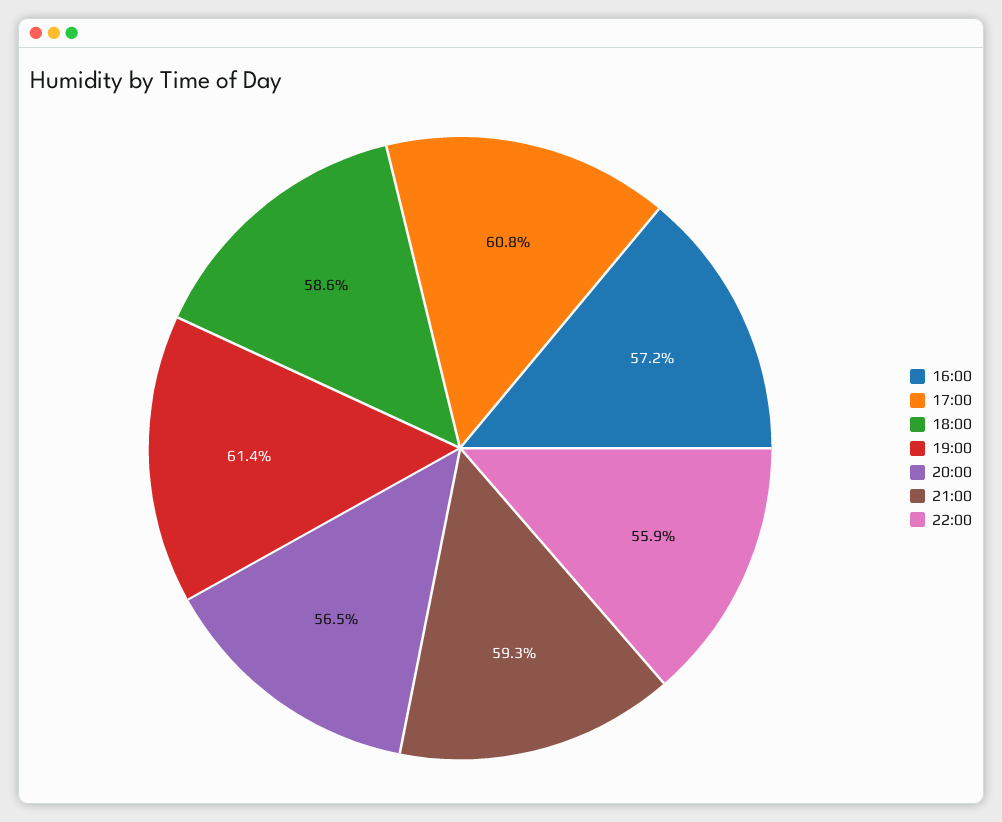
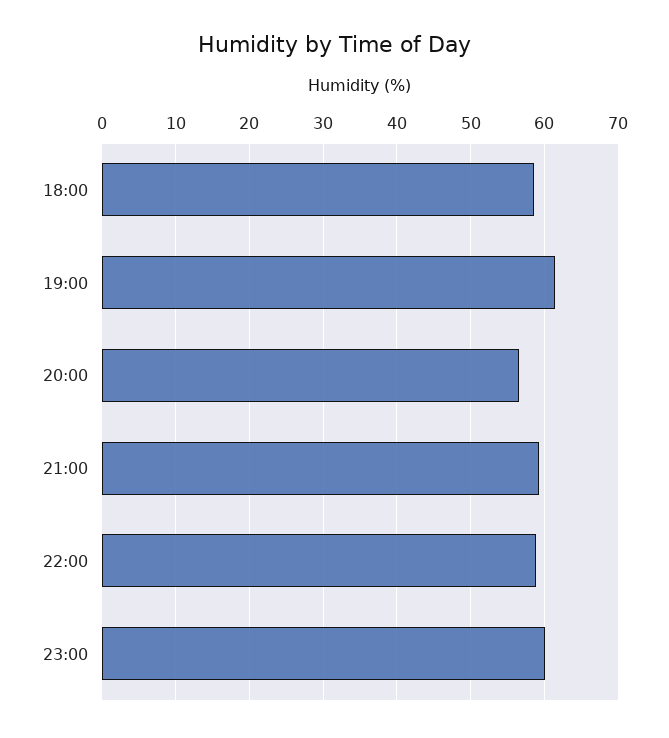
16:00: 57.2 -> none
17:00: 60.8 -> none
22:00: 55.9 -> 59
23:00: none -> 60

